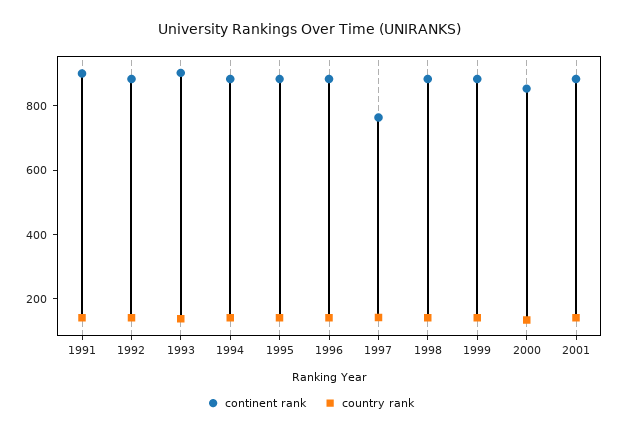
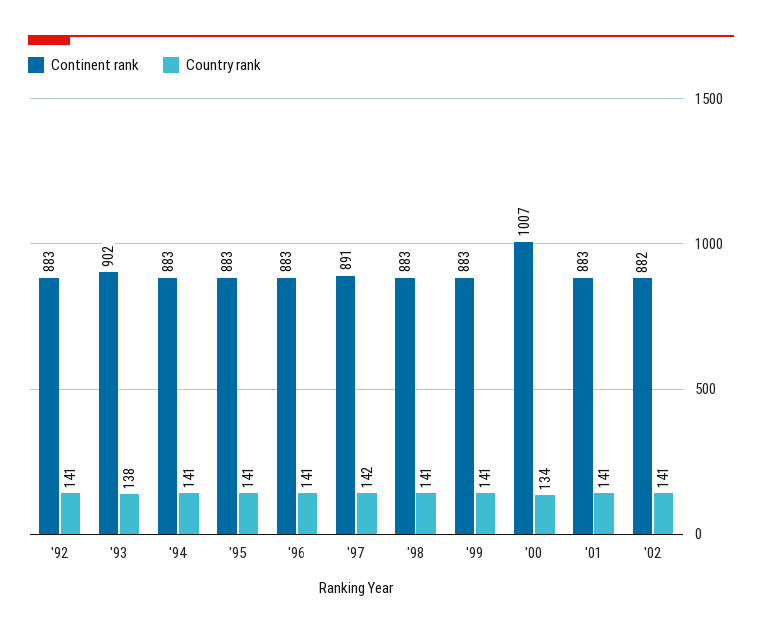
continent rank, 1991: 900 -> none
country rank, 1991: 150 -> none
continent rank, 1997: 750 -> 891
continent rank, 2000: 850 -> 1007
continent rank, '02: none -> 882
country rank, '02: none -> 141

